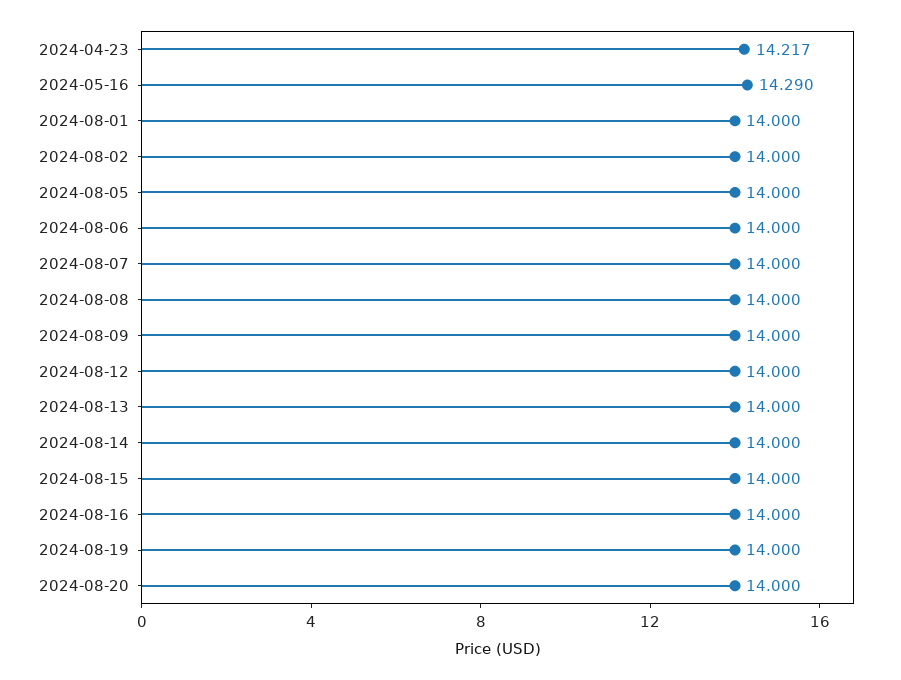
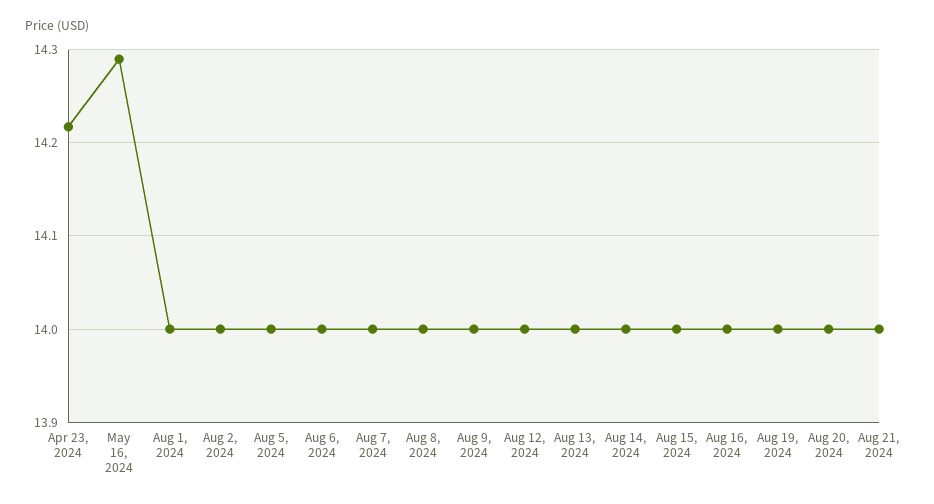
Aug 21, 2024: none -> 14

